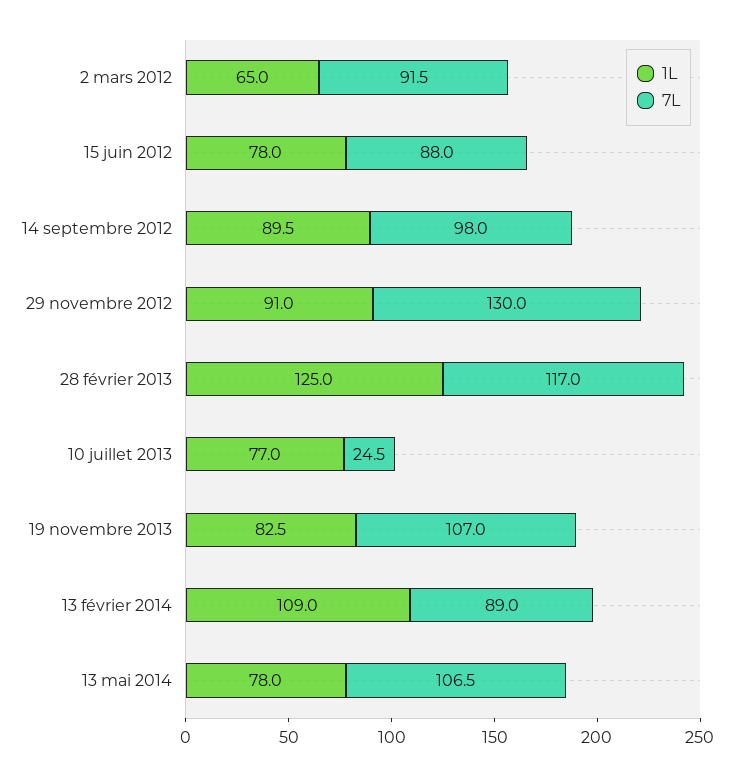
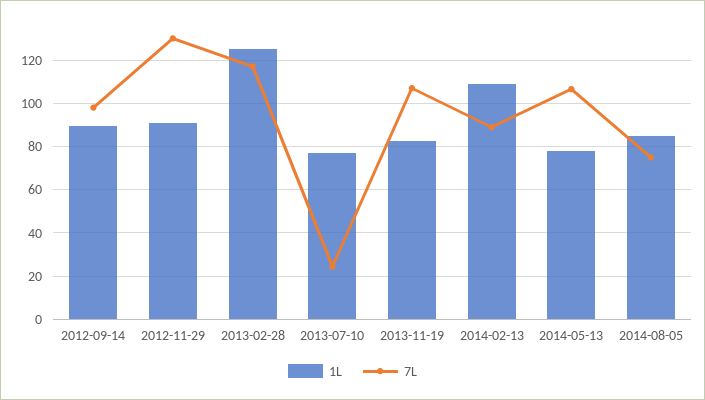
1L, 2 mars 2012: 65 -> none
7L, 2 mars 2012: 91.5 -> none
1L, 15 juin 2012: 78 -> none
7L, 15 juin 2012: 88 -> none
1L, 2014-08-05: none -> 85
7L, 2014-08-05: none -> 75

